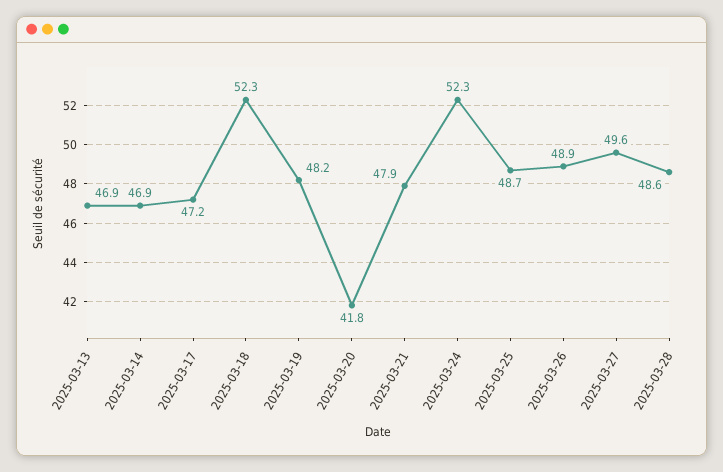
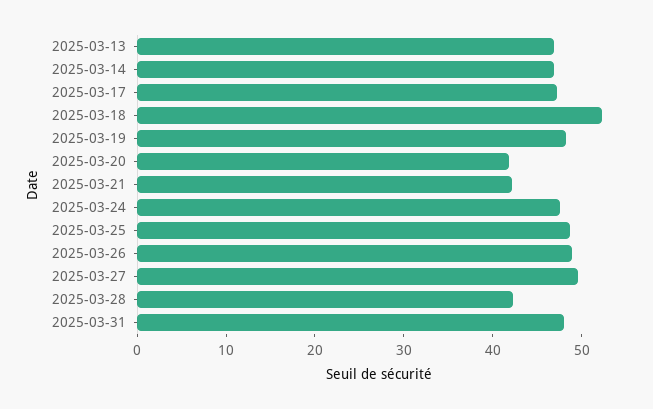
2025-03-21: 47.9 -> 42
2025-03-24: 52.3 -> 48
2025-03-28: 48.6 -> 42
2025-03-31: none -> 48

